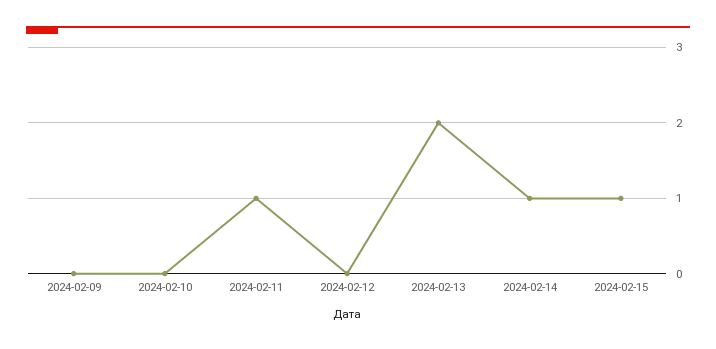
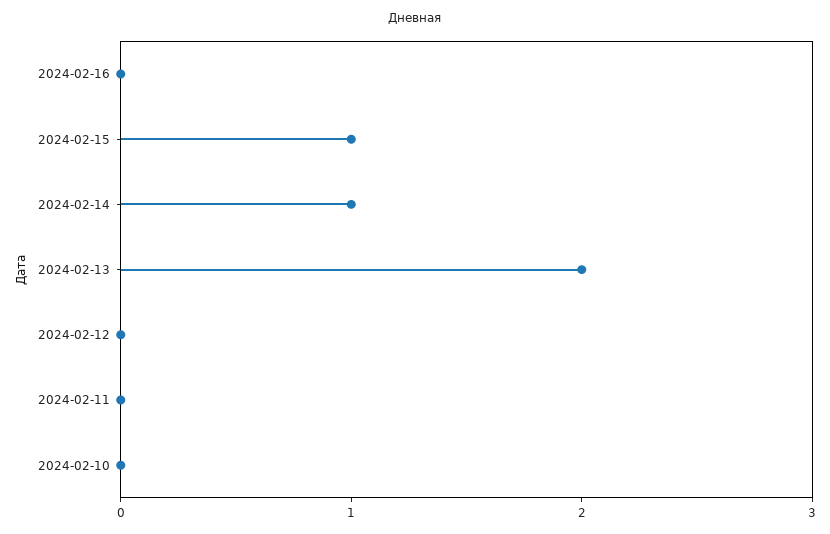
2024-02-09: 0 -> none
2024-02-11: 1 -> 0
2024-02-16: none -> 0

